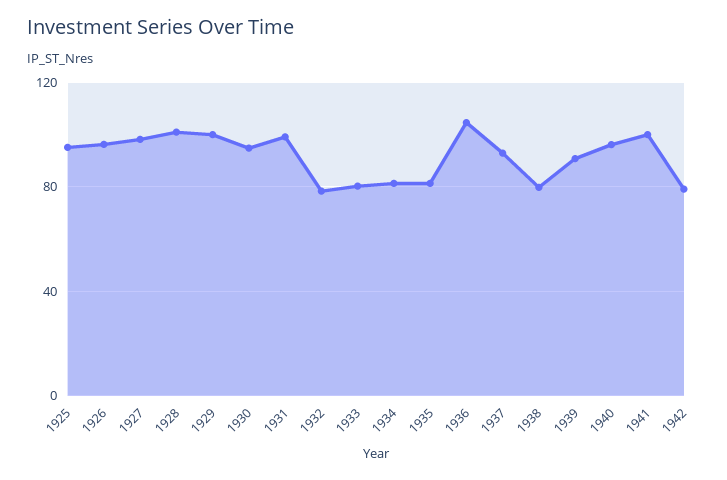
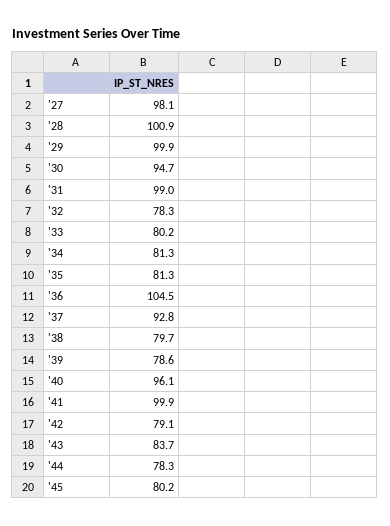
1925: 95 -> none
1926: 95 -> none
1939: 90 -> 78.6
'43: none -> 83.7
'44: none -> 78.3
'45: none -> 80.2

